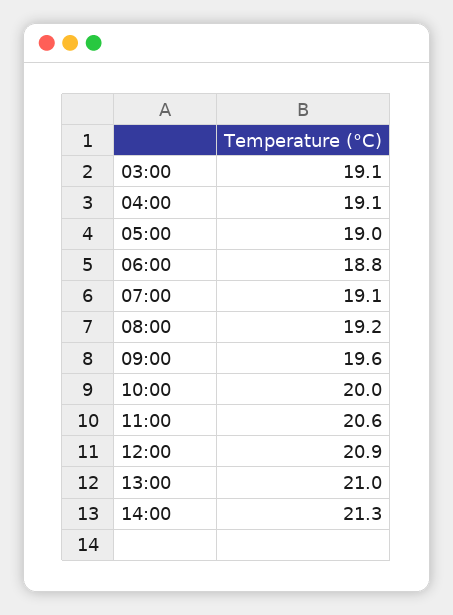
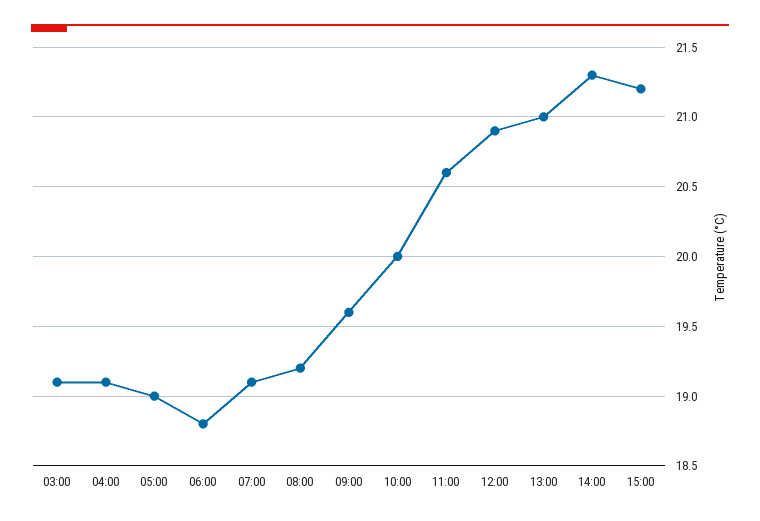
15:00: none -> 21.2

